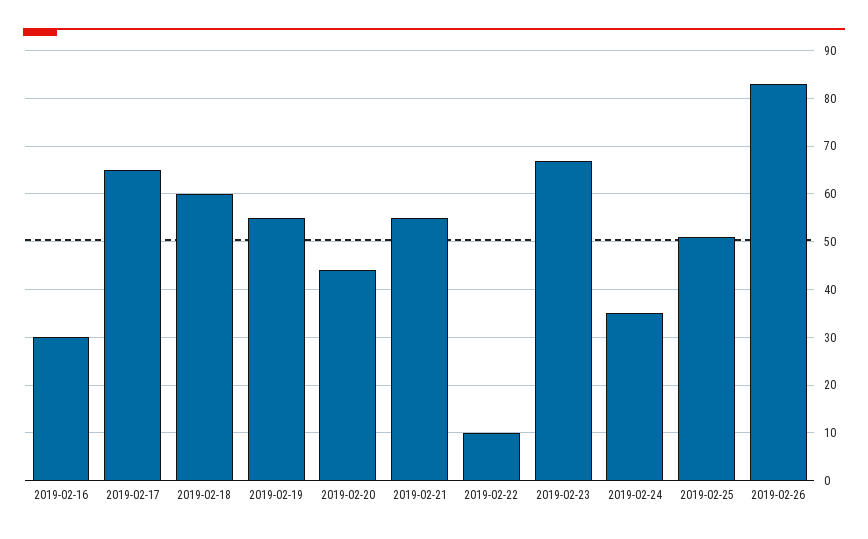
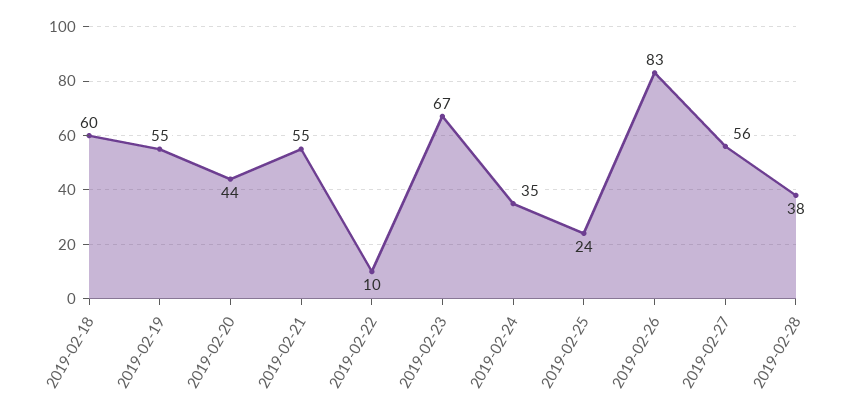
2019-02-16: 30 -> none
2019-02-17: 65 -> none
2019-02-25: 50 -> 24
2019-02-27: none -> 56
2019-02-28: none -> 38

